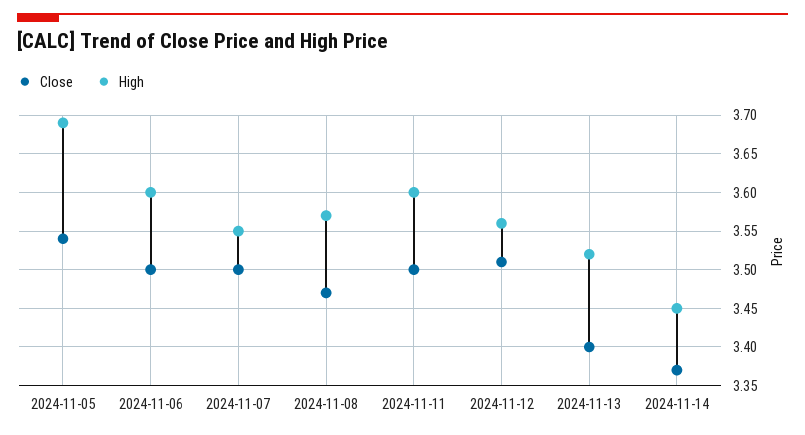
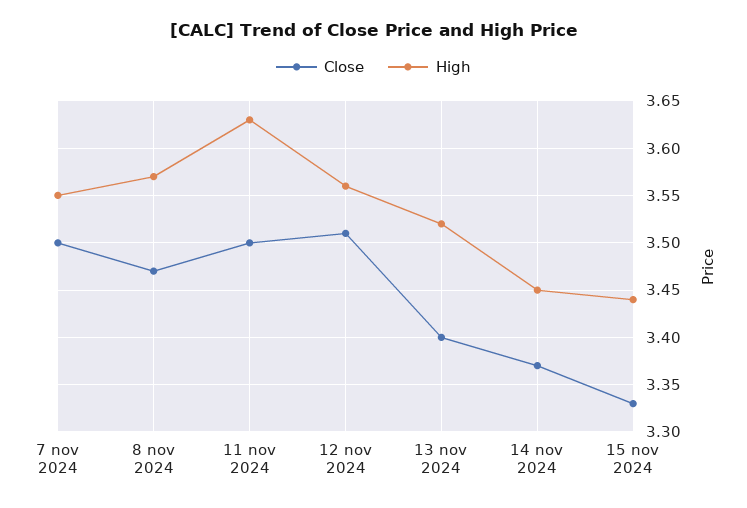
Close, 2024-11-05: 3.54 -> none
High, 2024-11-05: 3.69 -> none
Close, 2024-11-06: 3.5 -> none
High, 2024-11-06: 3.6 -> none
High, 2024-11-11: 3.6 -> 3.63
Close, 15 nov 2024: none -> 3.33
High, 15 nov 2024: none -> 3.44

